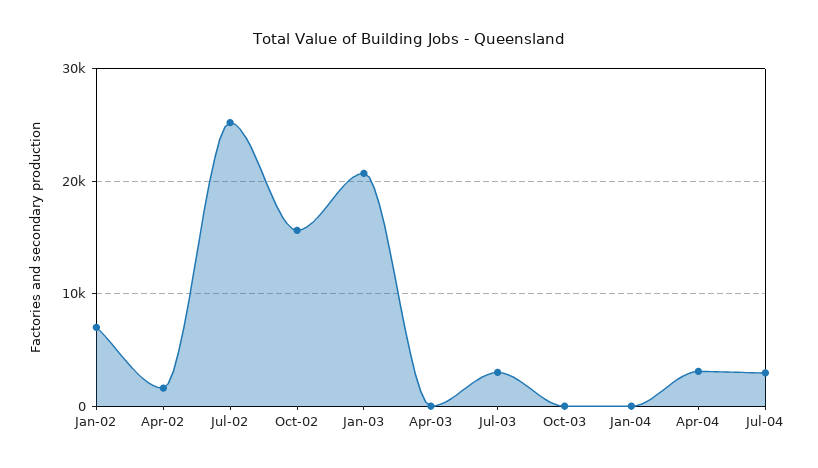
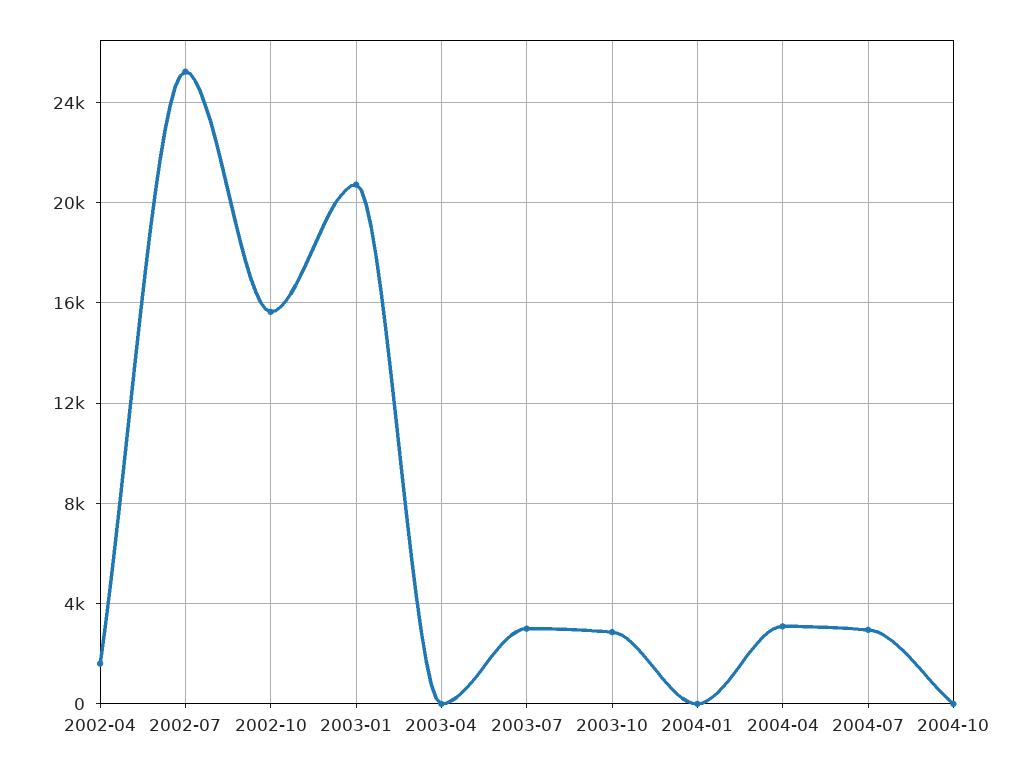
Jan-02: 7000 -> none
Oct-03: 0 -> 3000
2004-10: none -> 0

